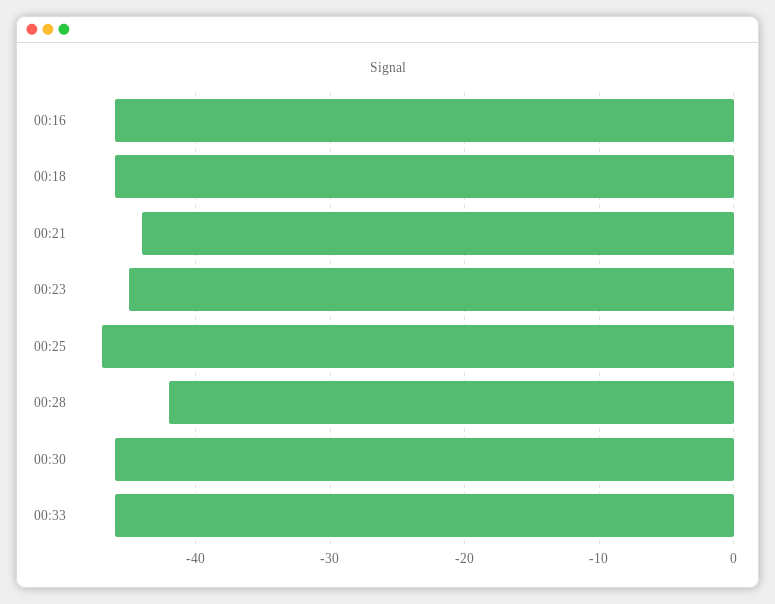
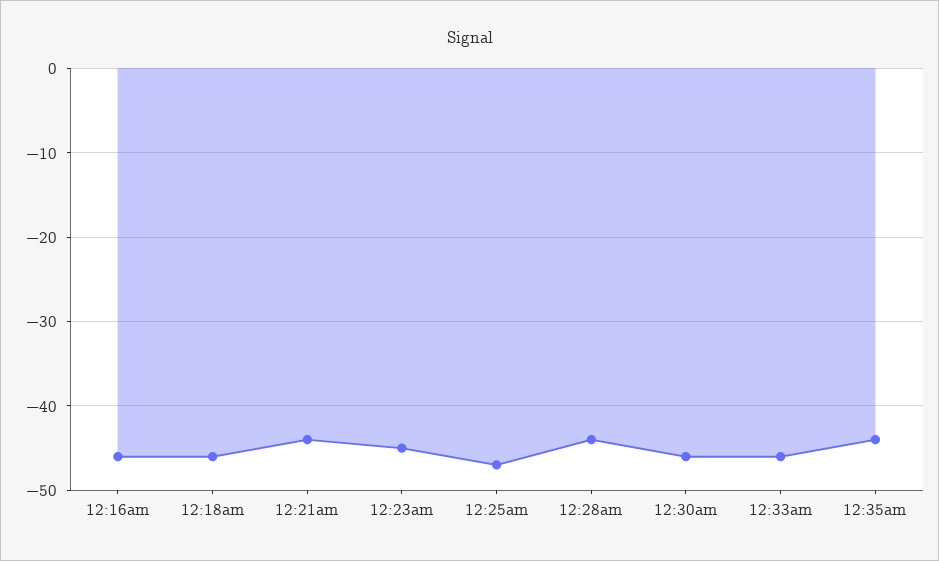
00:28: -42 -> -44
12:35am: none -> -44

